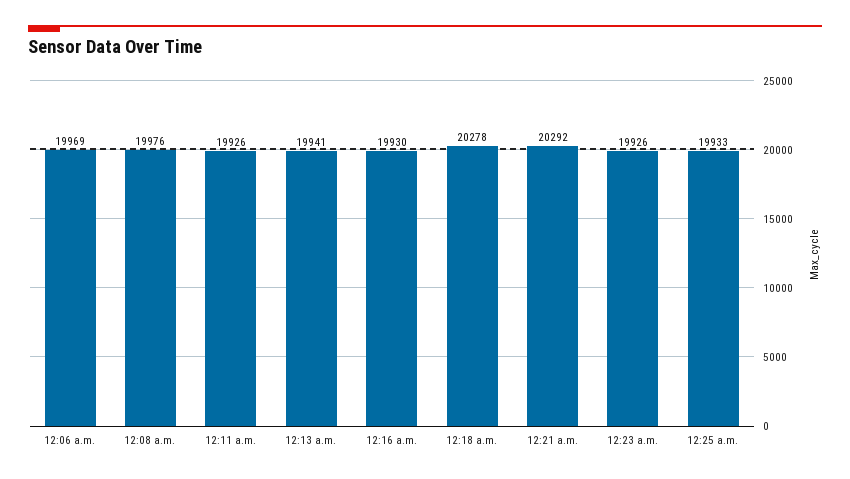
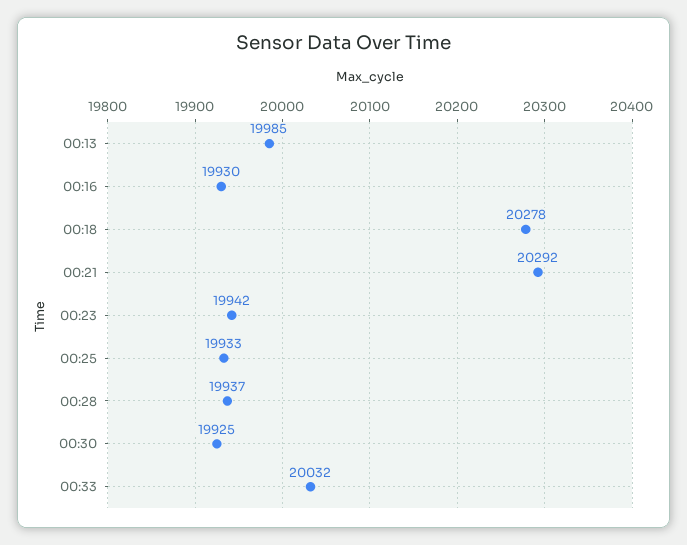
12:06 a.m.: 19969 -> none
12:08 a.m.: 19976 -> none
12:11 a.m.: 19926 -> none
12:13 a.m.: 19941 -> 19985
12:23 a.m.: 19926 -> 19942
00:28: none -> 19937
00:30: none -> 19925
00:33: none -> 20032

